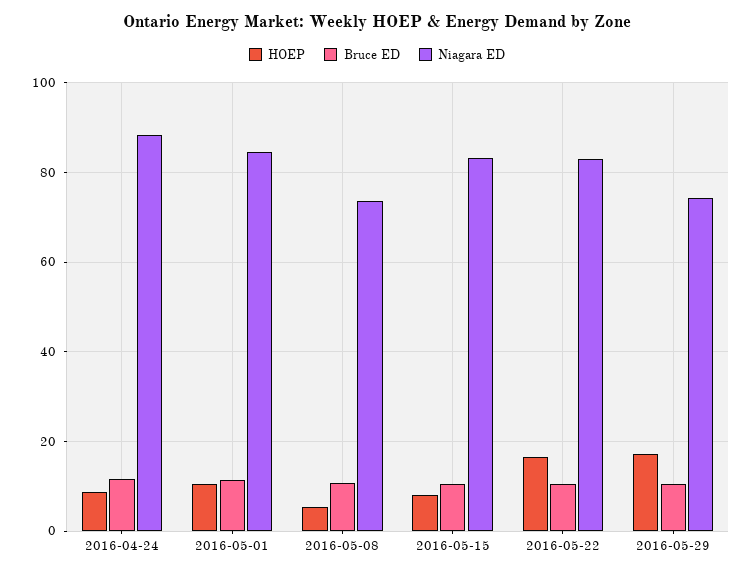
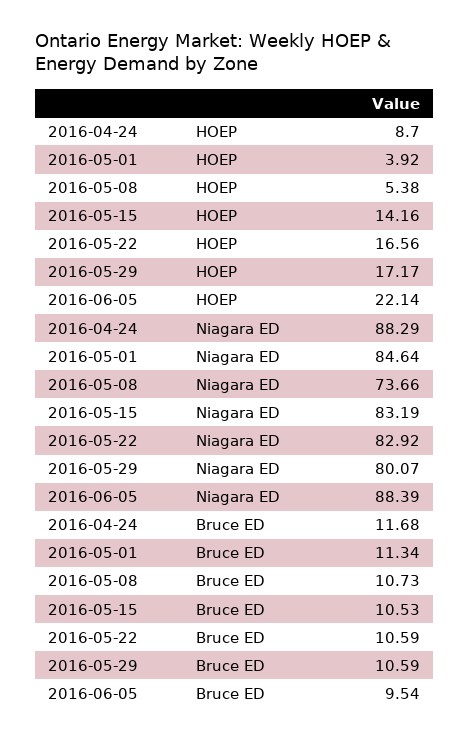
HOEP, 2016-05-01: 10 -> 3.92
HOEP, 2016-05-15: 8 -> 14.16
Niagara ED, 2016-05-29: 74 -> 80.07
HOEP, 2016-06-05: none -> 22.14
Niagara ED, 2016-06-05: none -> 88.39
Bruce ED, 2016-06-05: none -> 9.54

